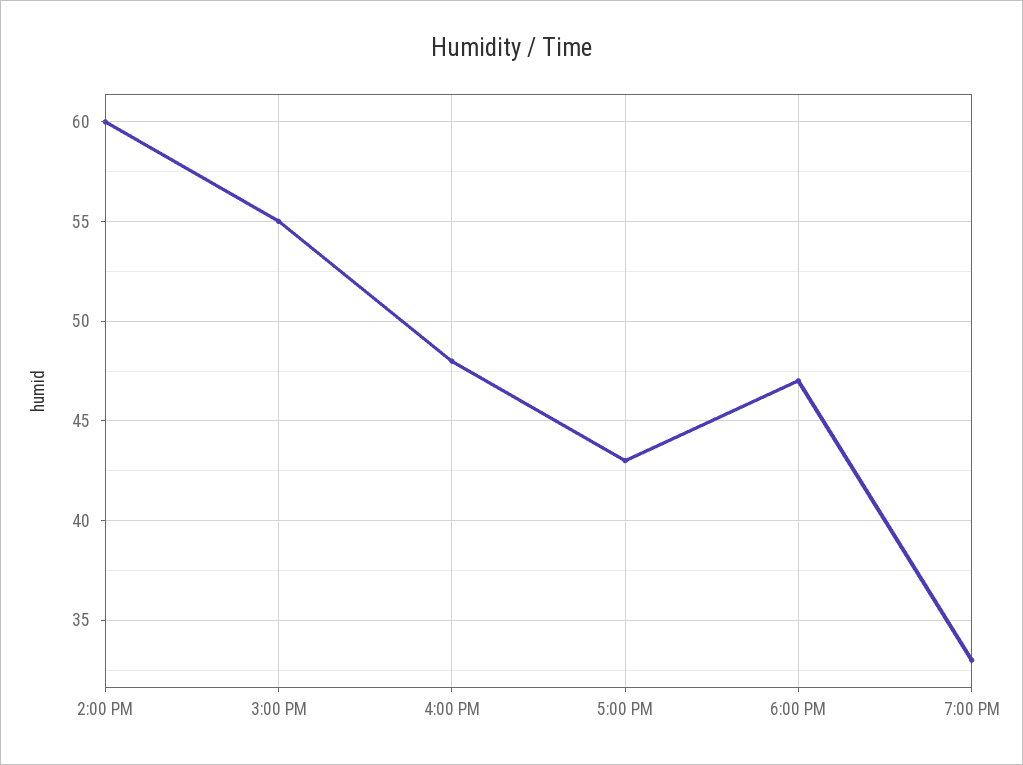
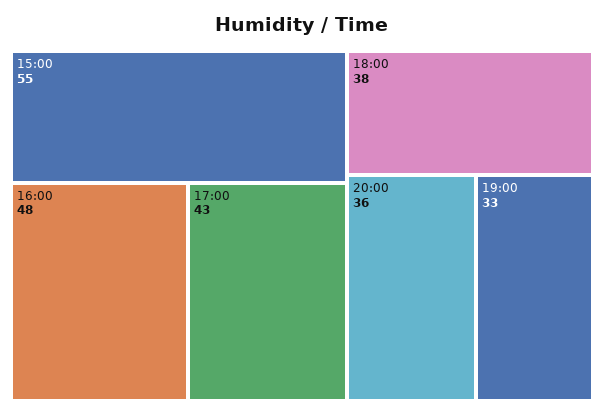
2:00 PM: 60 -> none
6:00 PM: 47 -> 38
20:00: none -> 36

